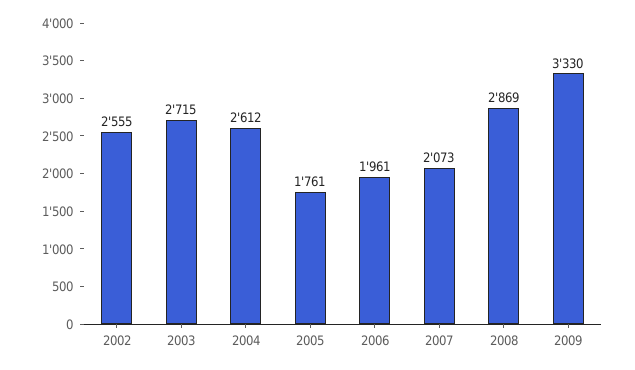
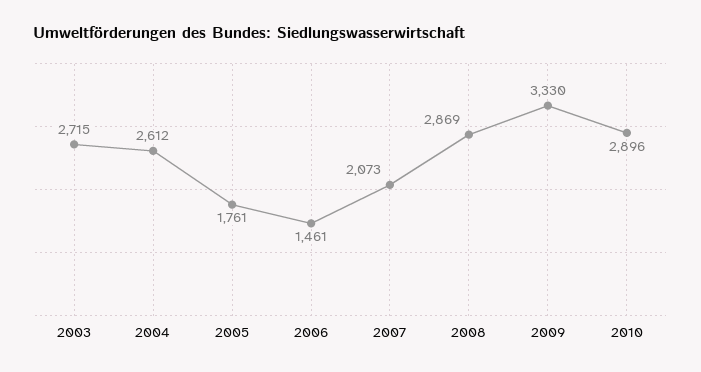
2002: 2555 -> none
2006: 1961 -> 1461
2010: none -> 2896

